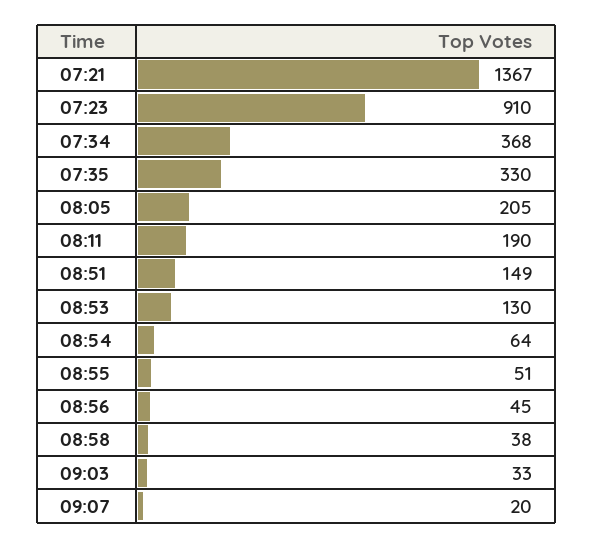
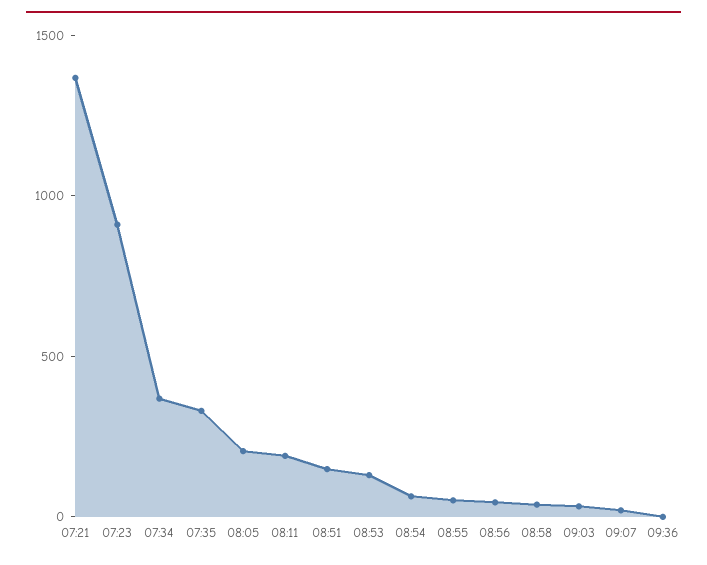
09:36: none -> 0

